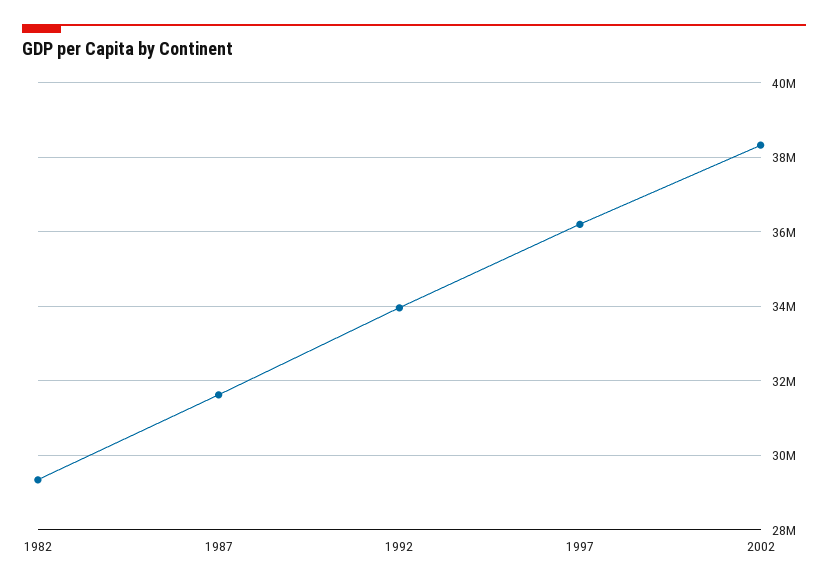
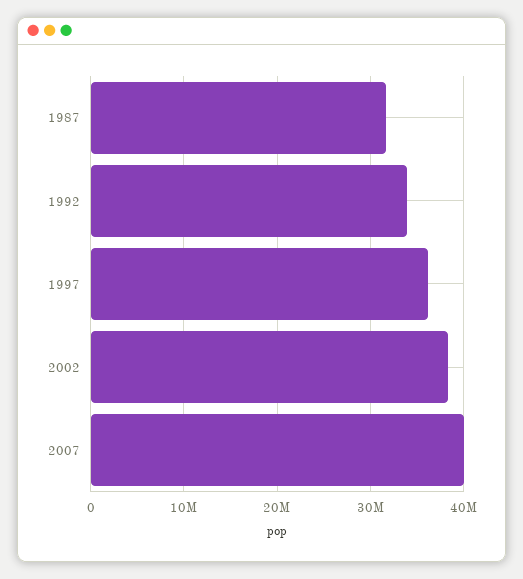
1982: 29400000 -> none
2007: none -> 40000000

